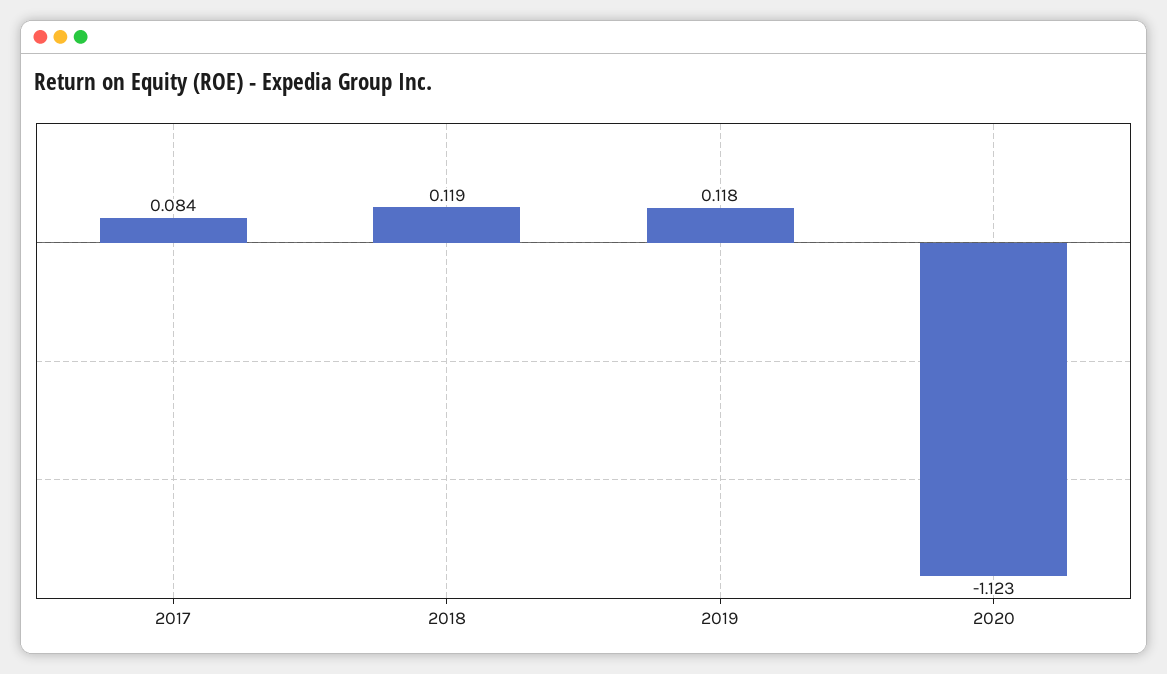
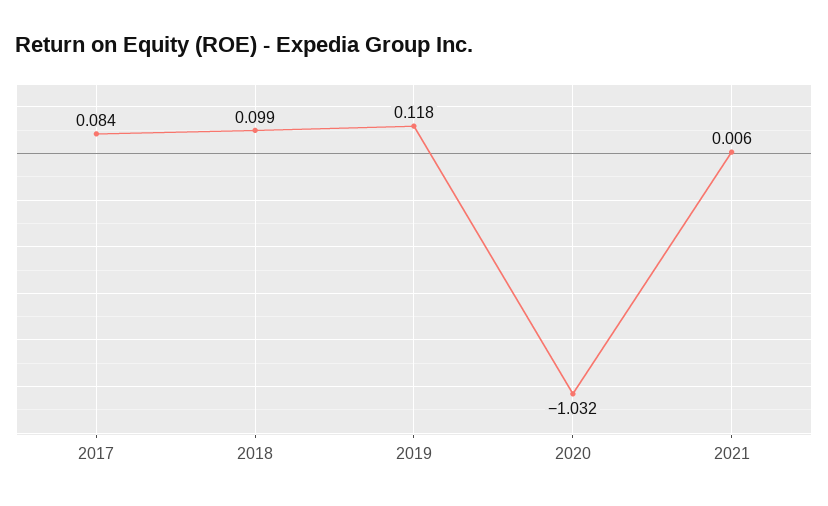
2018: 0.119 -> 0.099
2020: -1.123 -> -1.032
2021: none -> 0.006

